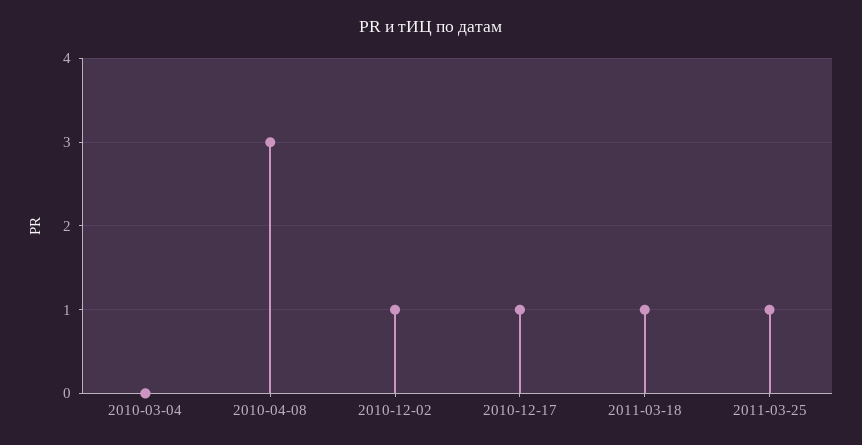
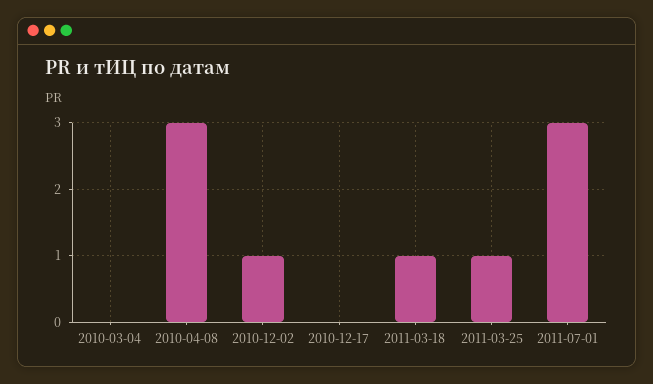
2010-12-17: 1 -> 0
2011-07-01: none -> 3

